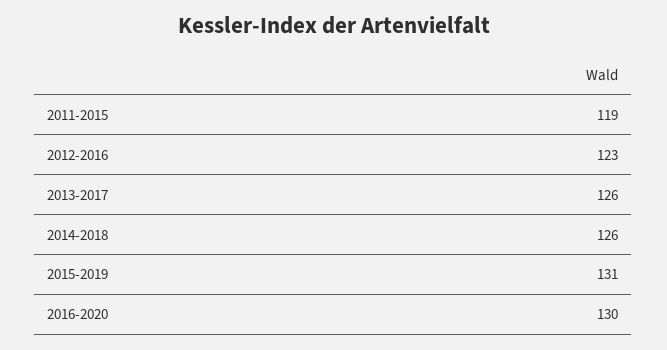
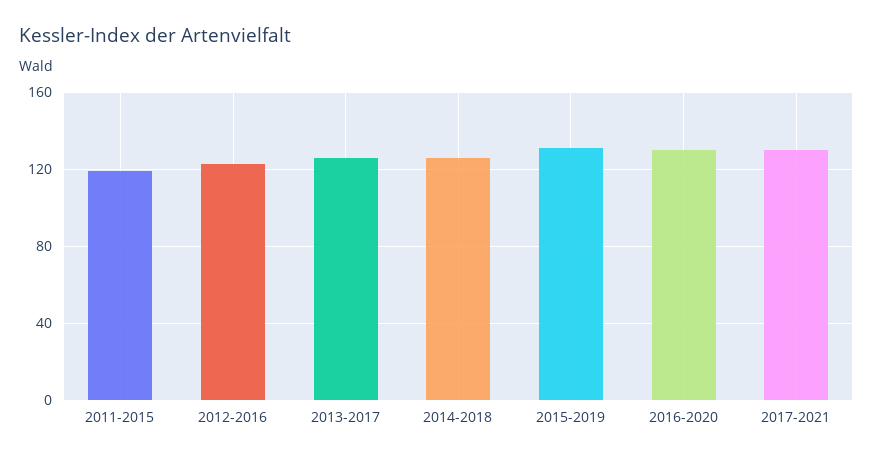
2017-2021: none -> 130

